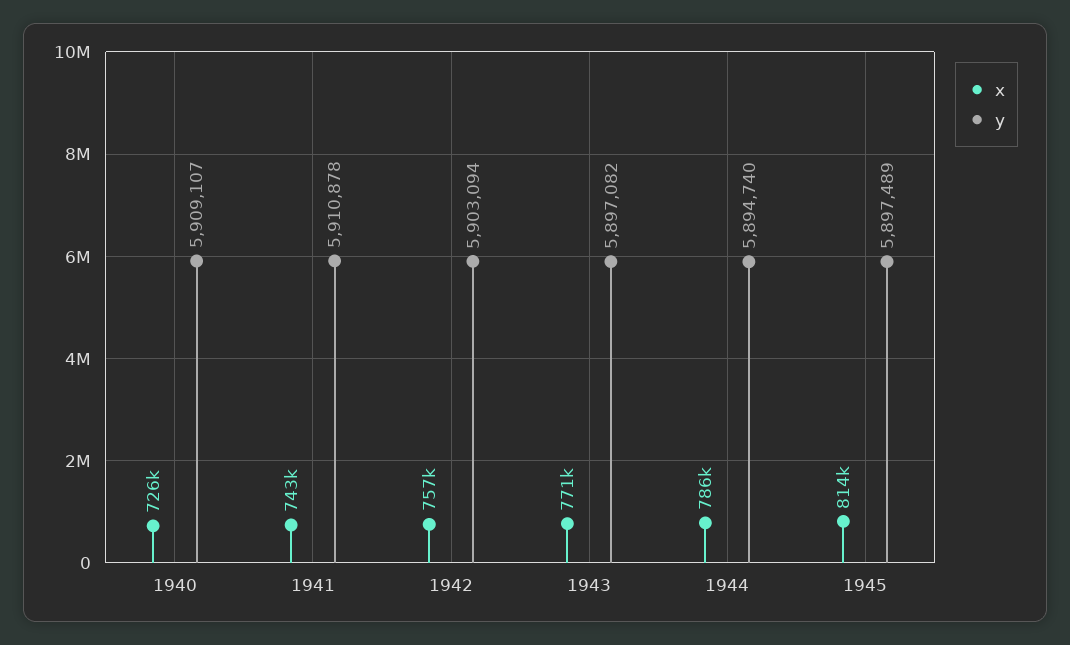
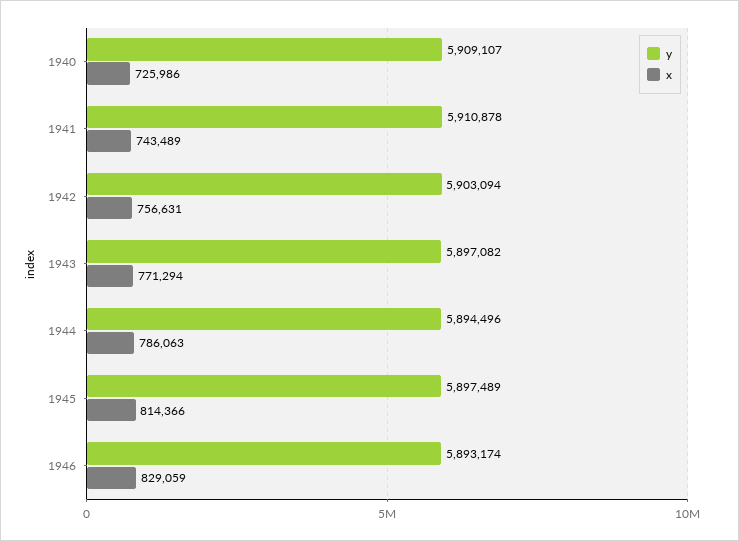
y, 1944: 5894740 -> 5894496
y, 1946: none -> 5893174
x, 1946: none -> 829059

